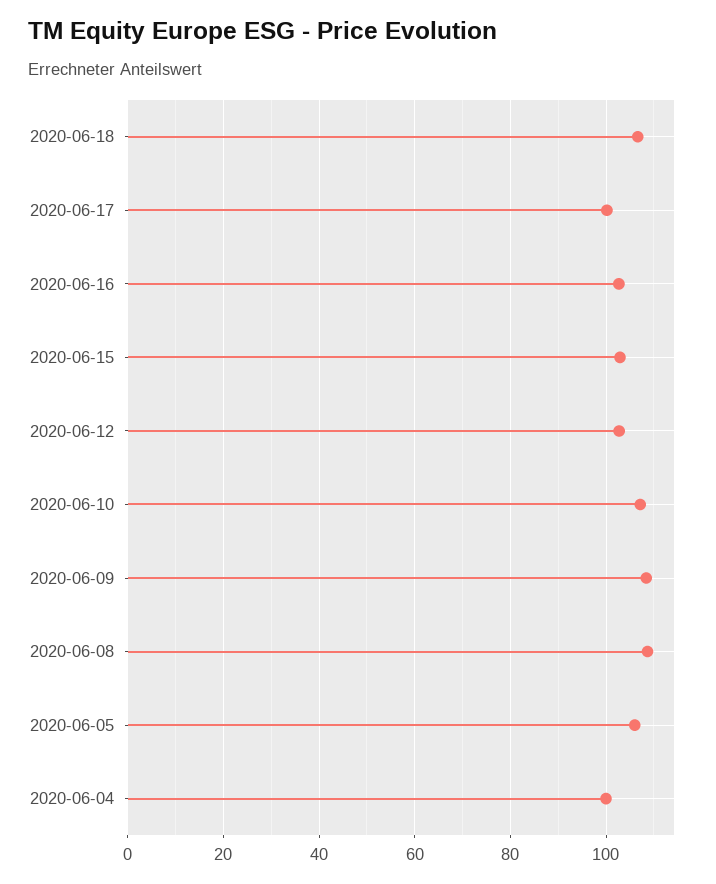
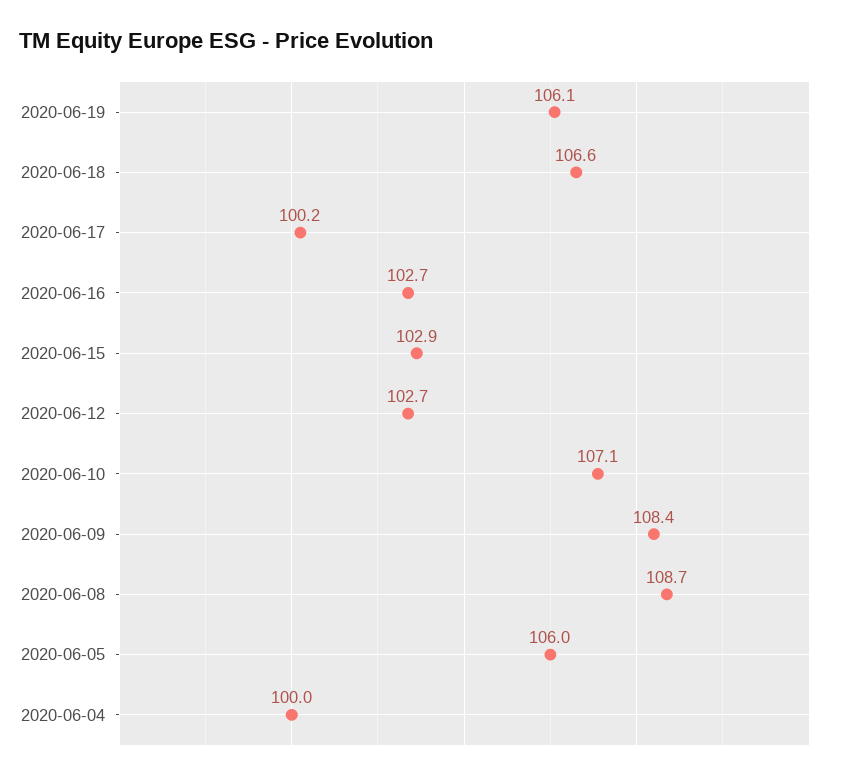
2020-06-19: none -> 106.1

